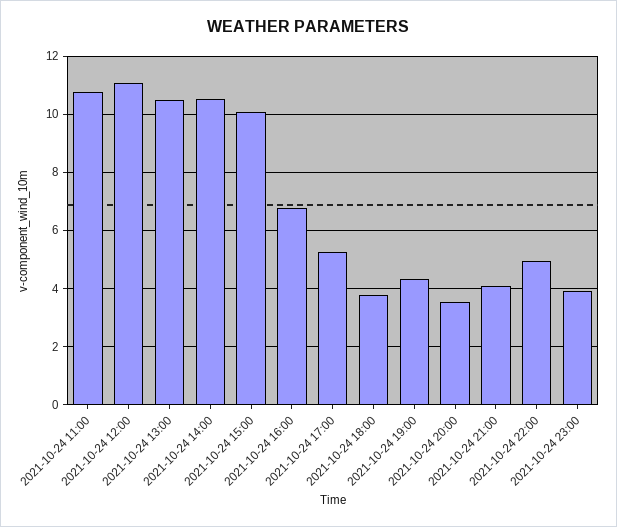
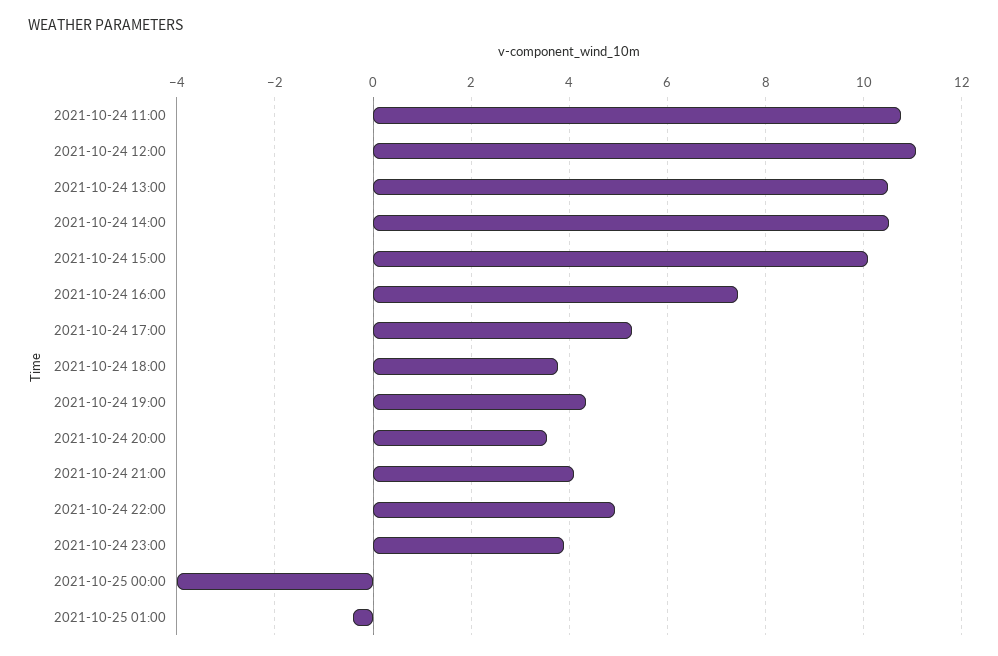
2021-10-24 16:00: 6.75 -> 7.4
2021-10-25 00:00: none -> -4
2021-10-25 01:00: none -> -0.4

